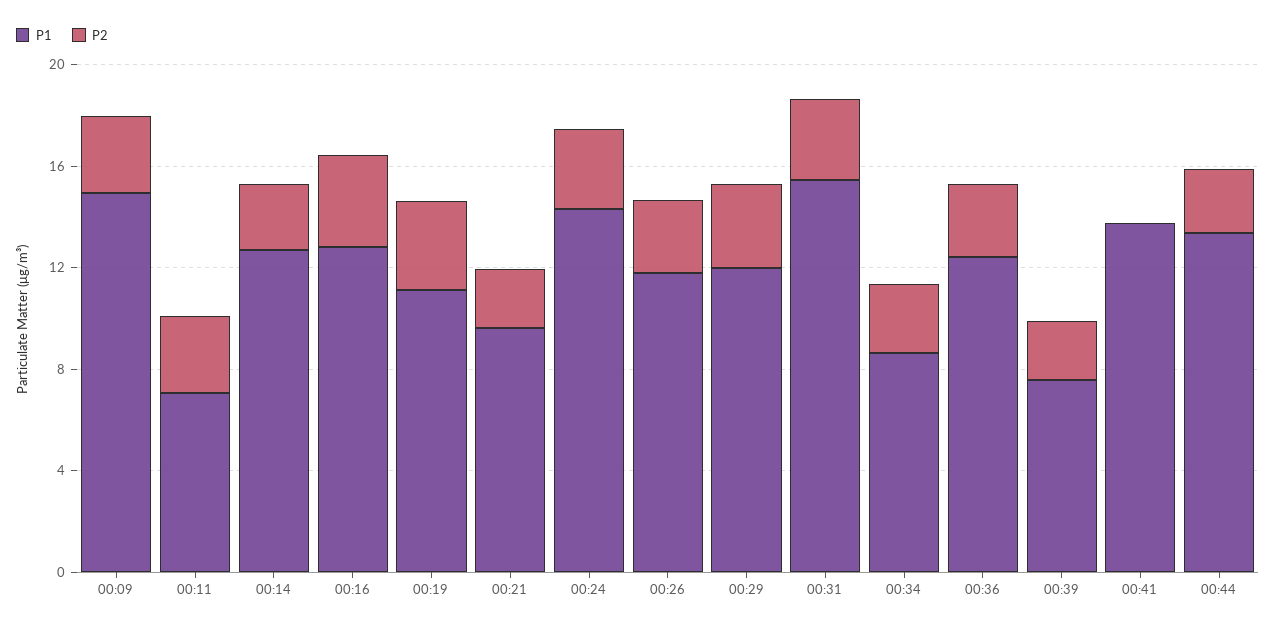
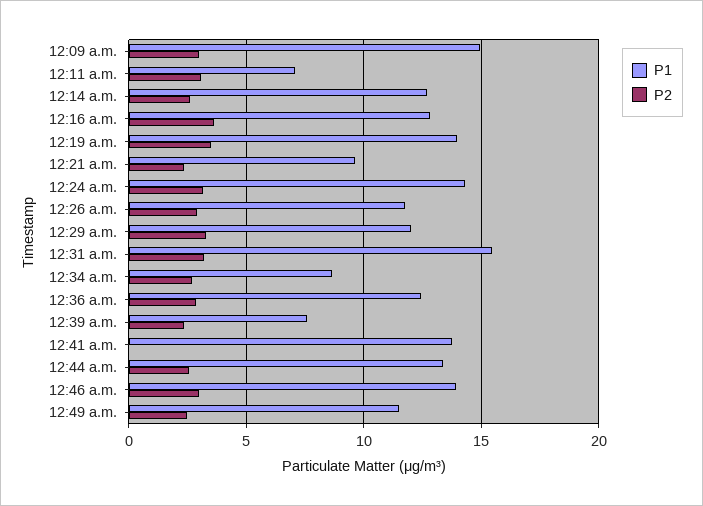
P1, 00:19: 11 -> 14
P1, 12:46 a.m.: none -> 14
P2, 12:46 a.m.: none -> 3
P1, 12:49 a.m.: none -> 11.5
P2, 12:49 a.m.: none -> 2.5

